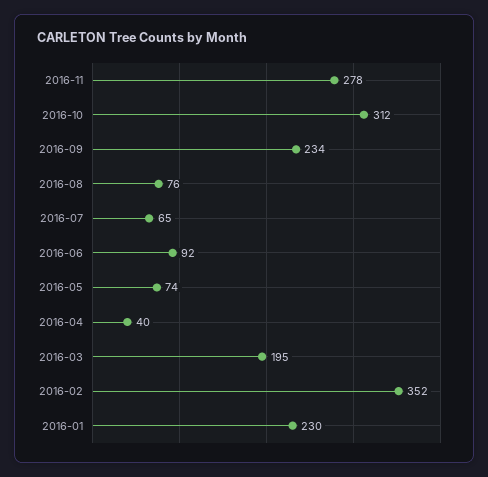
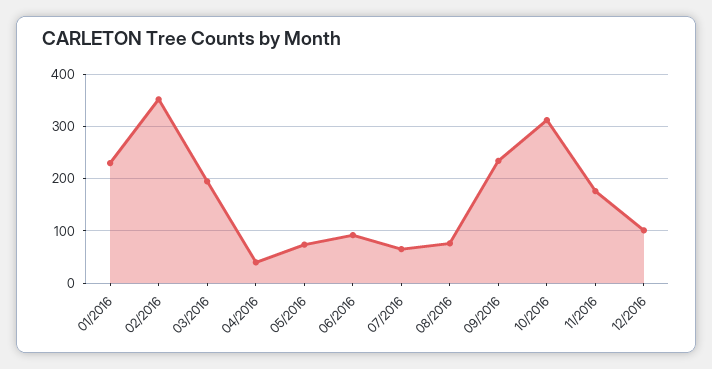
2016-11: 278 -> 180
12/2016: none -> 100

